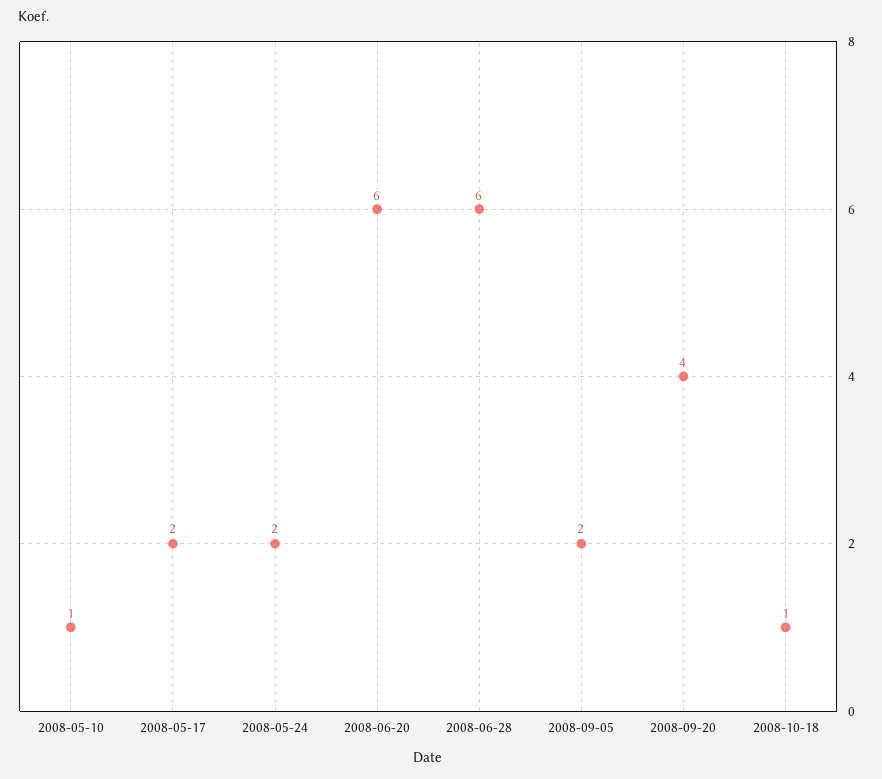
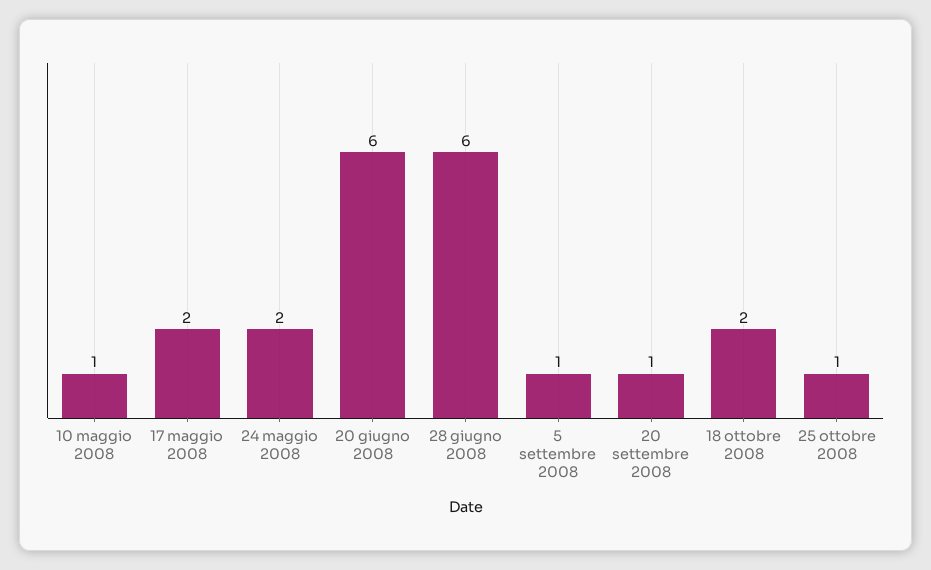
2008-09-05: 2 -> 1
2008-09-20: 4 -> 1
2008-10-18: 1 -> 2
25 ottobre 2008: none -> 1

